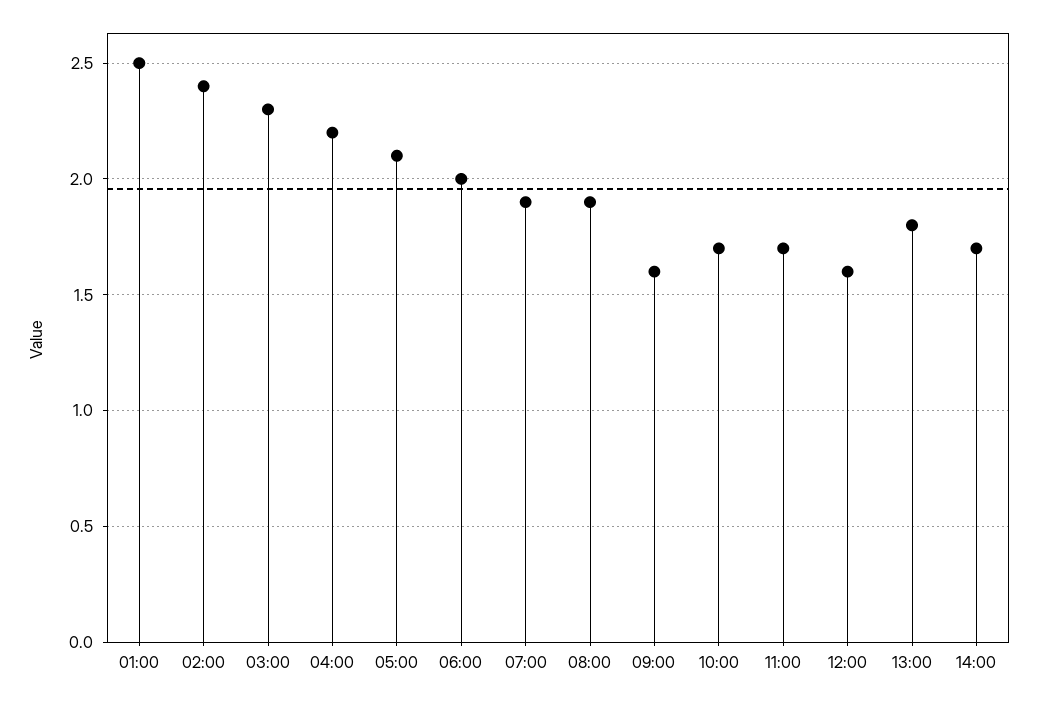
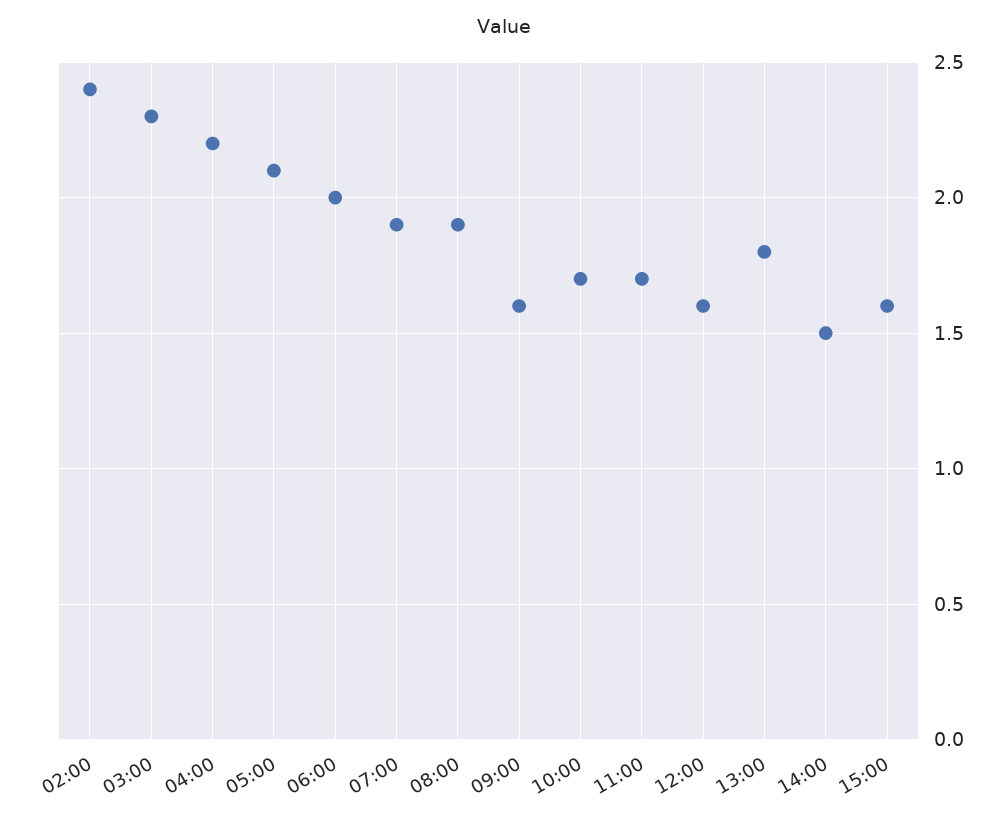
01:00: 2.5 -> none
14:00: 1.7 -> 1.5
15:00: none -> 1.6

